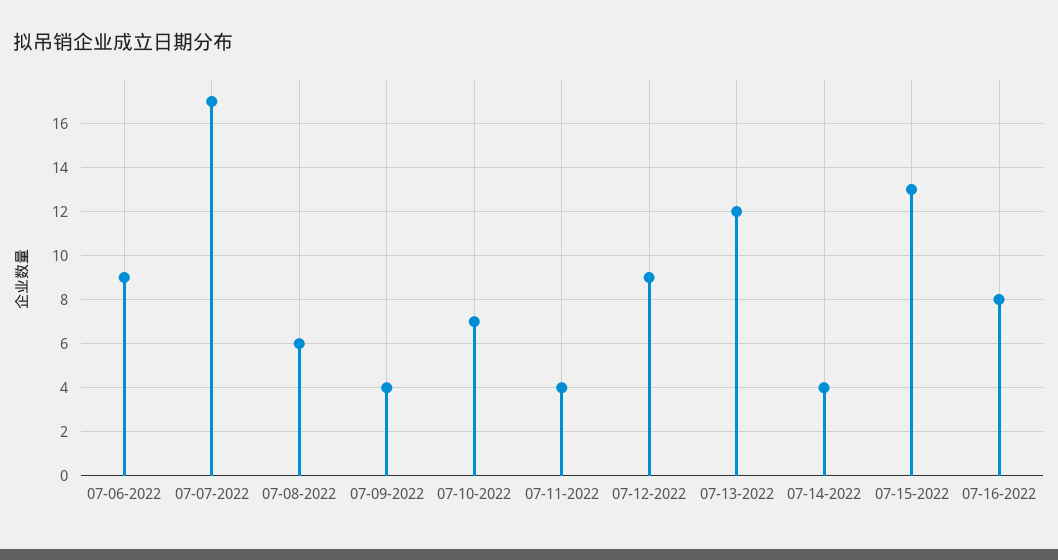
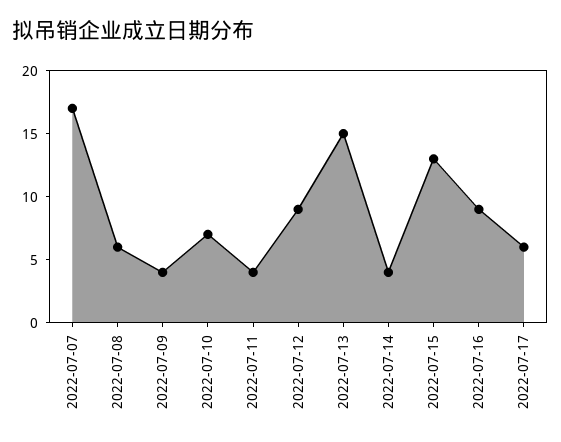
07-06-2022: 9 -> none
07-13-2022: 12 -> 15
07-16-2022: 8 -> 9
2022-07-17: none -> 6

